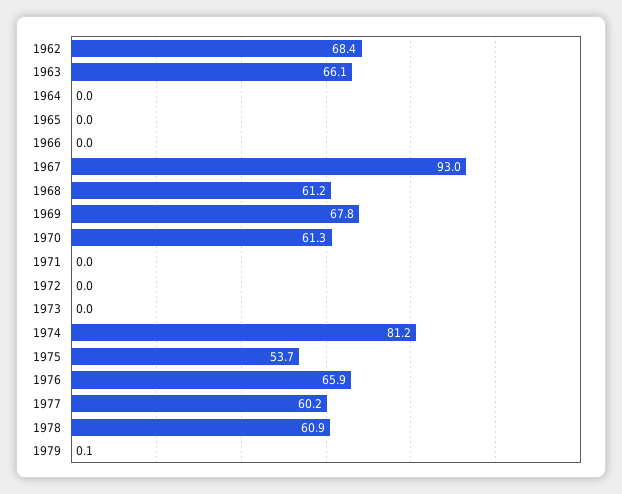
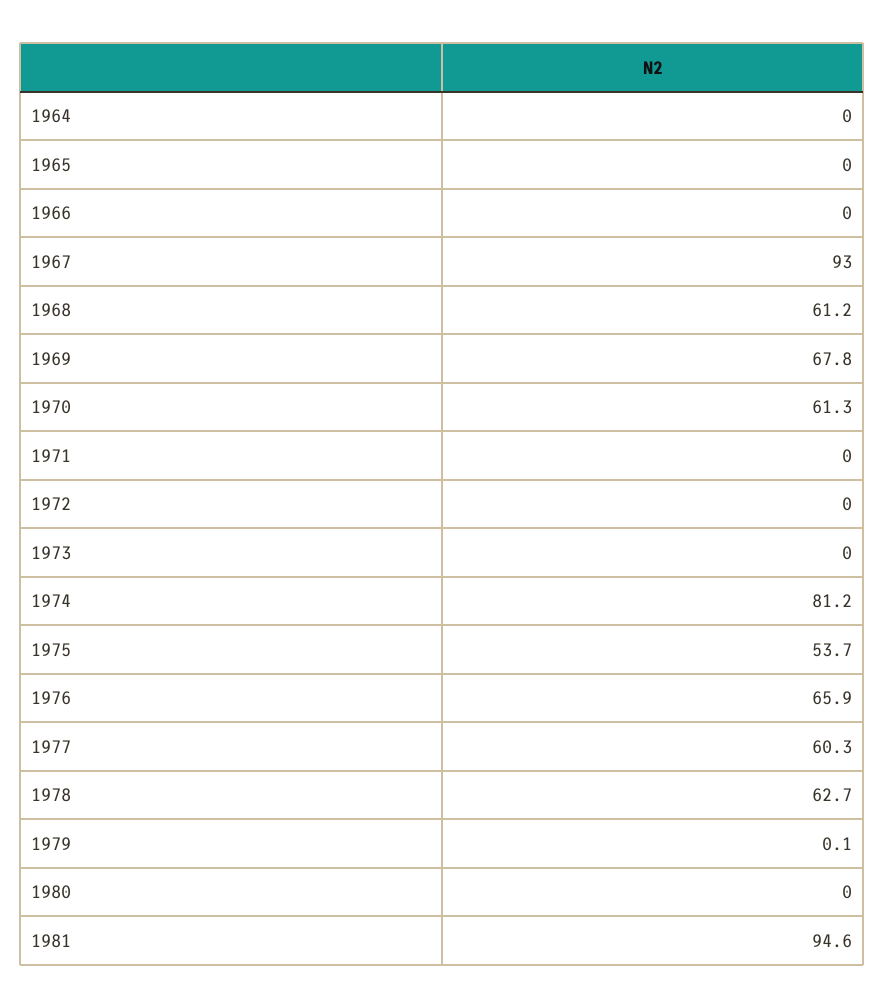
1962: 68.4 -> none
1963: 66.1 -> none
1977: 60.2 -> 60.3
1978: 60.9 -> 62.7
1980: none -> 0
1981: none -> 94.6

